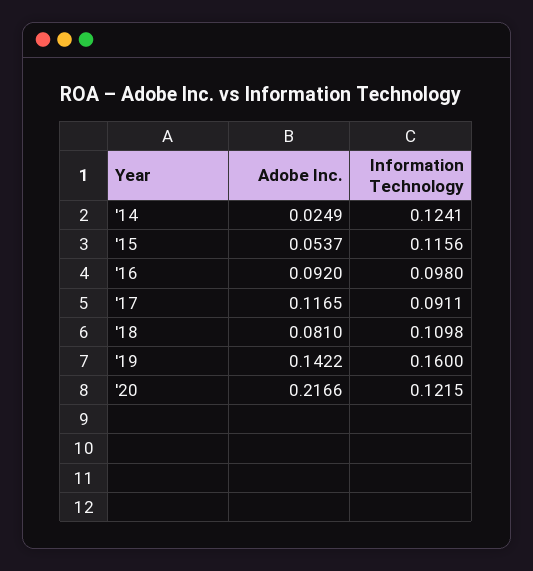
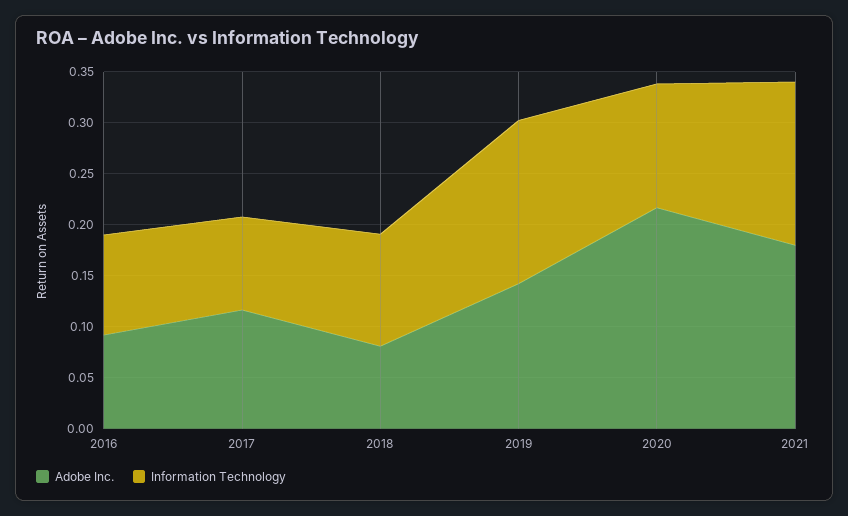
Adobe Inc., '14: 0.0249 -> none
Information Technology, '14: 0.1241 -> none
Adobe Inc., '15: 0.0537 -> none
Information Technology, '15: 0.1156 -> none
Adobe Inc., 2021: none -> 0.18
Information Technology, 2021: none -> 0.16

